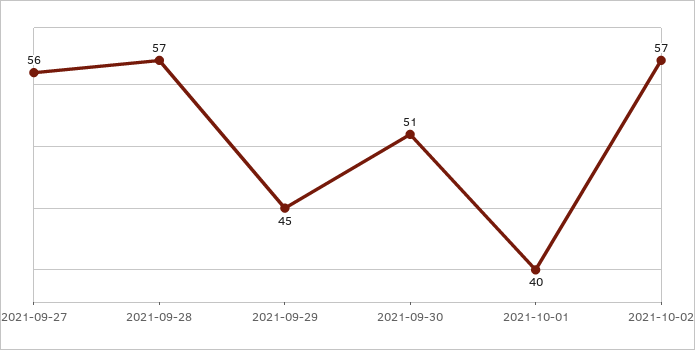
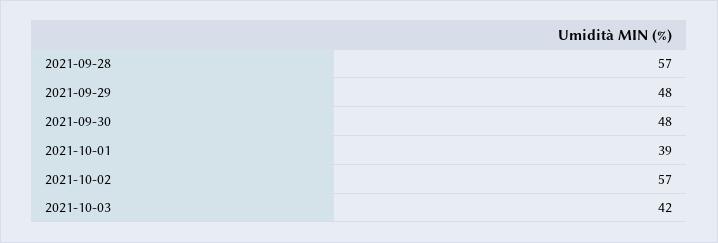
2021-09-27: 56 -> none
2021-09-29: 45 -> 48
2021-09-30: 51 -> 48
2021-10-01: 40 -> 39
2021-10-03: none -> 42

